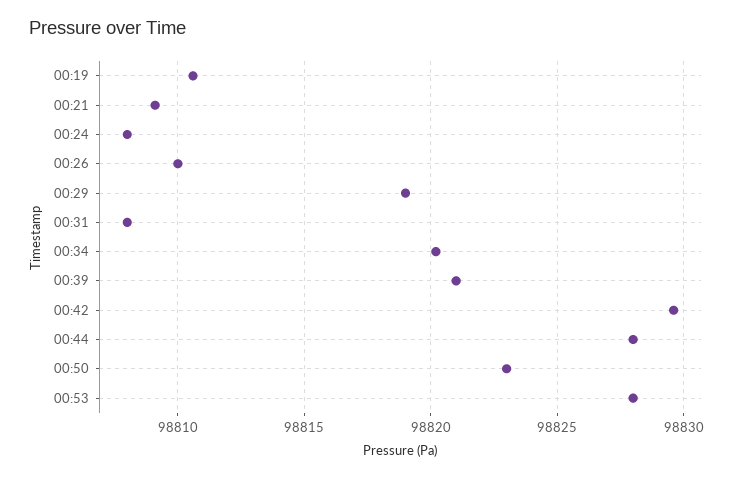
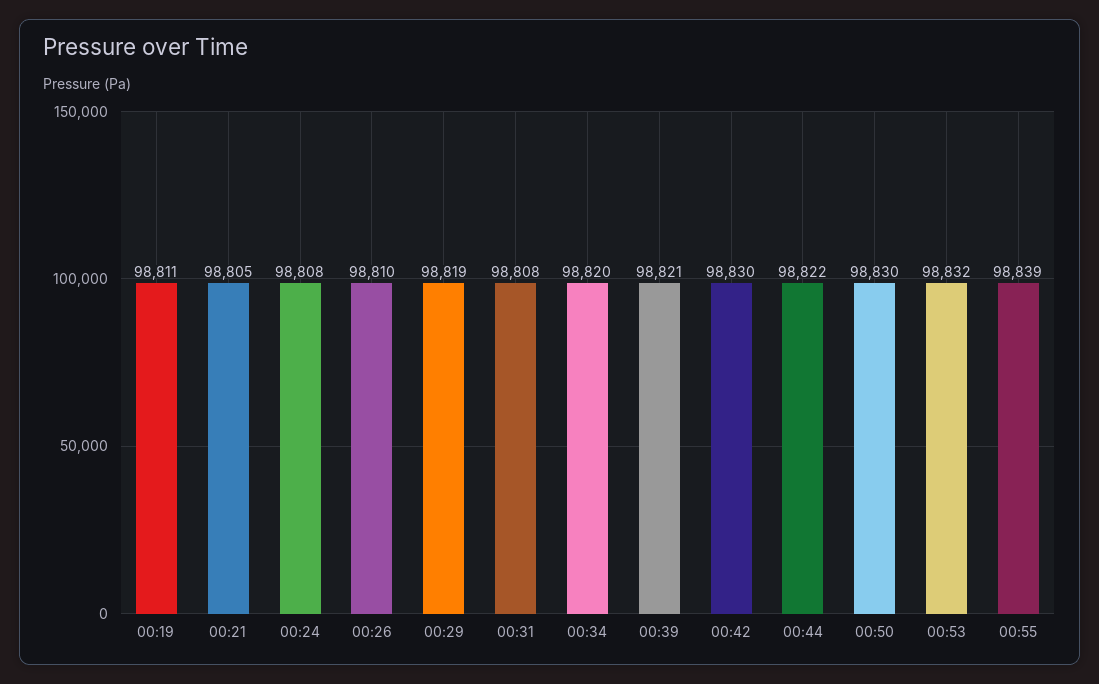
00:21: 98809 -> 98805
00:44: 98828 -> 98822
00:50: 98823 -> 98830
00:53: 98828 -> 98832
00:55: none -> 98839

